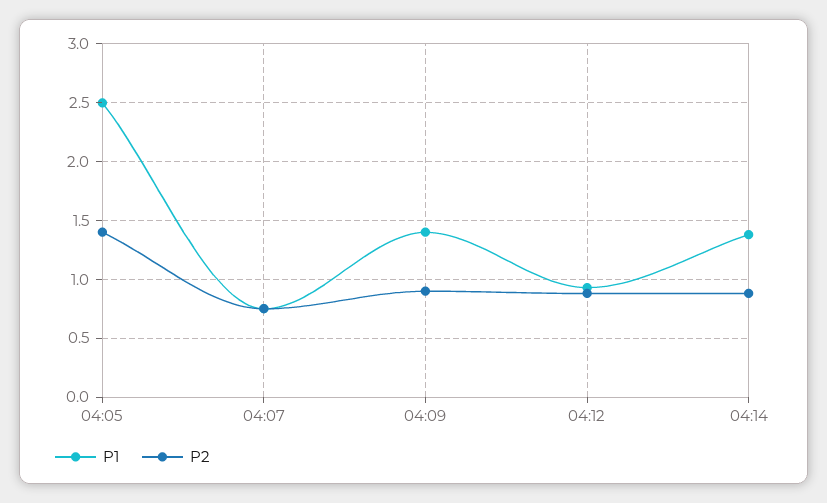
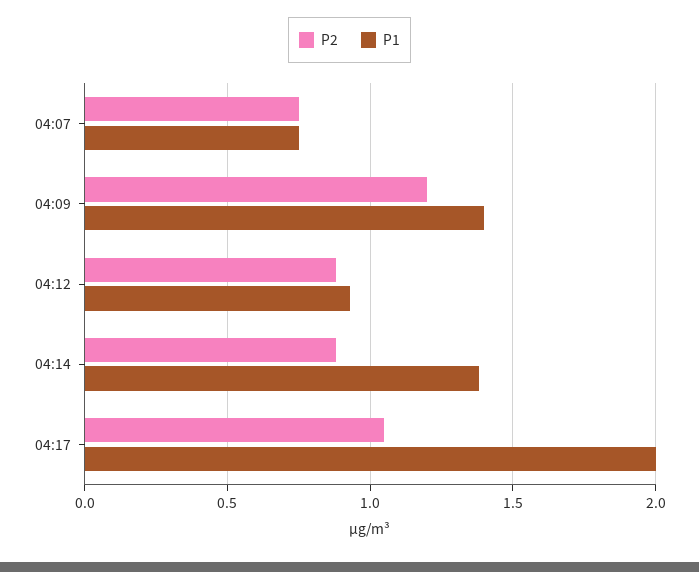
P1, 04:05: 2.5 -> none
P2, 04:05: 1.4 -> none
P2, 04:09: 0.9 -> 1.2
P2, 04:17: none -> 1.05
P1, 04:17: none -> 2

